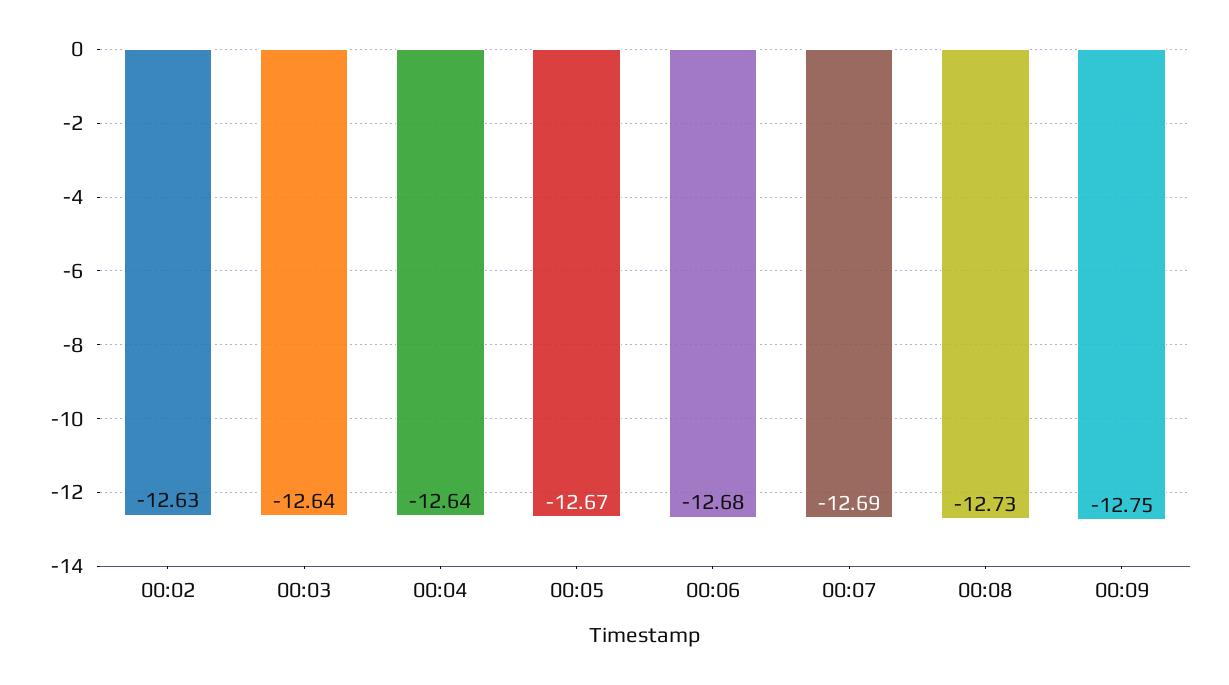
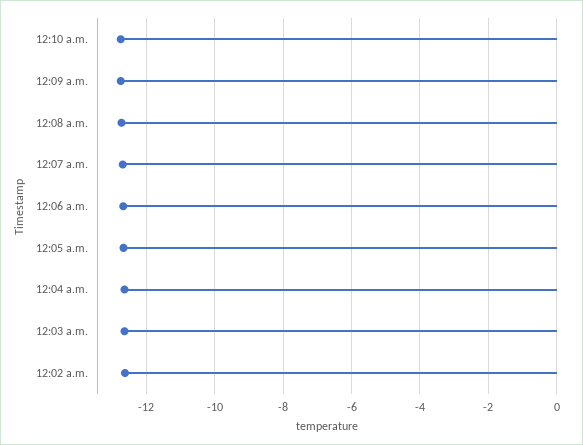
12:10 a.m.: none -> -12.8

